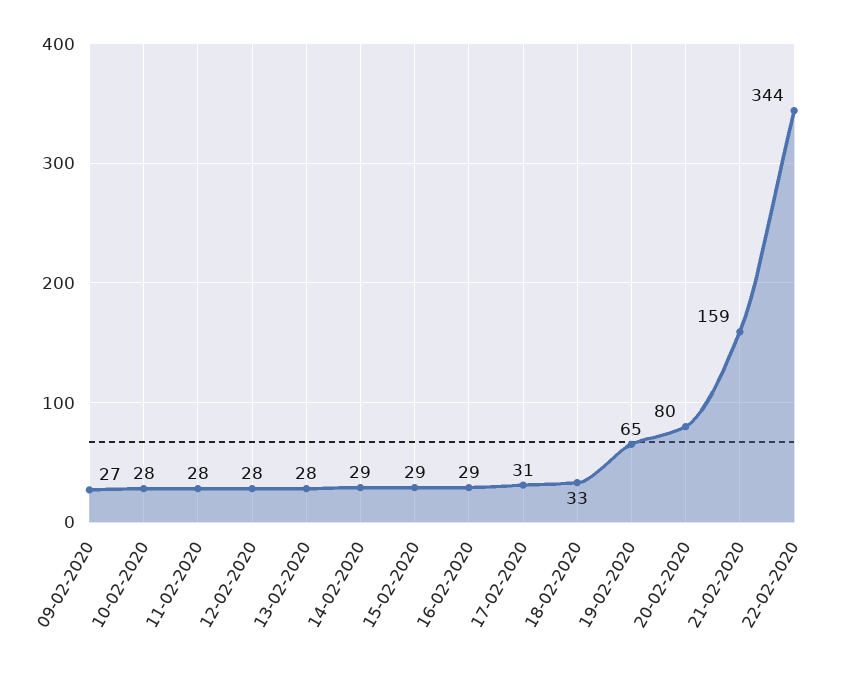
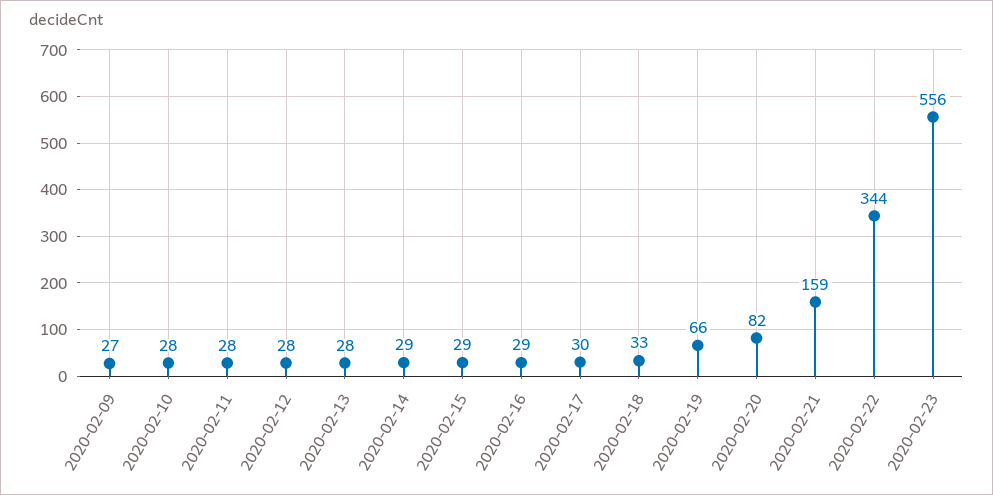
17-02-2020: 31 -> 30
19-02-2020: 65 -> 66
20-02-2020: 80 -> 82
2020-02-23: none -> 556

